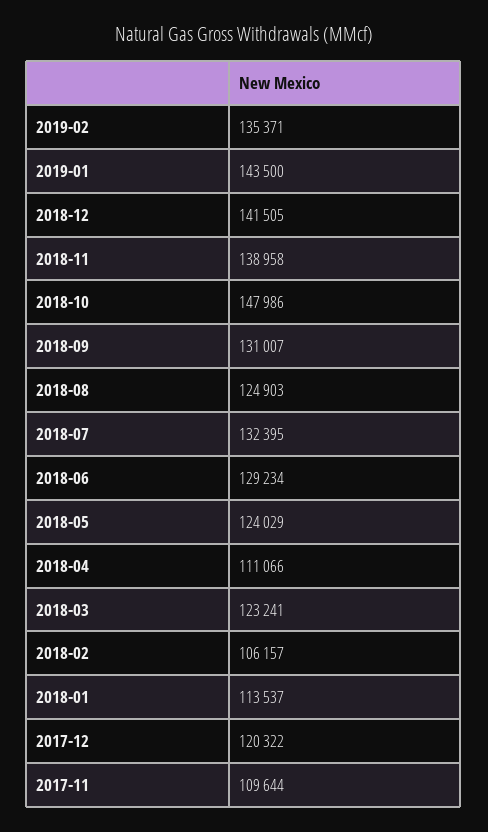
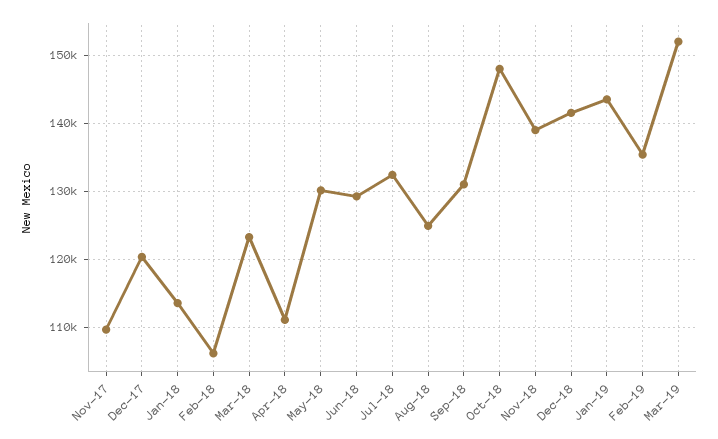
2018-05: 124029 -> 130000
Mar-19: none -> 152000

